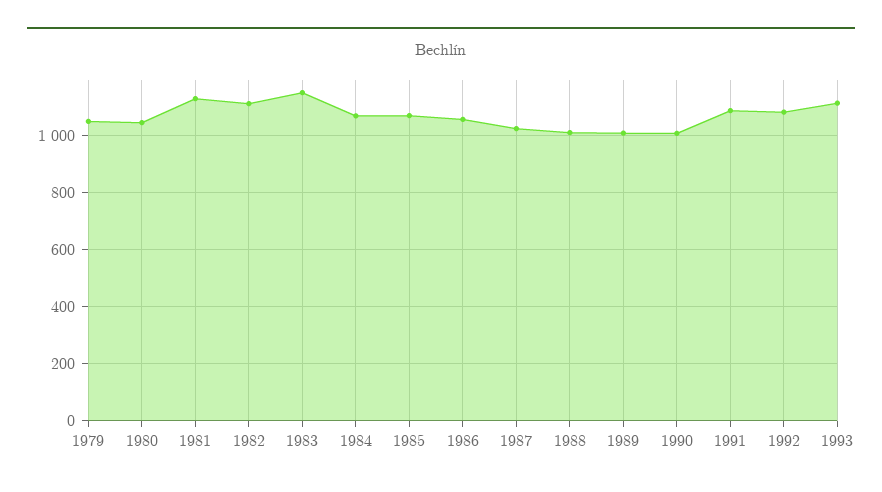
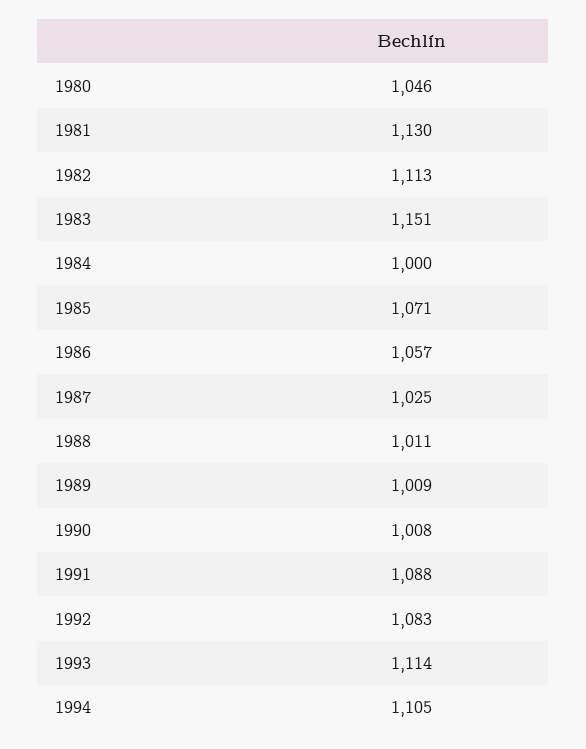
1979: 1050 -> none
1984: 1075 -> 1000
1994: none -> 1105

